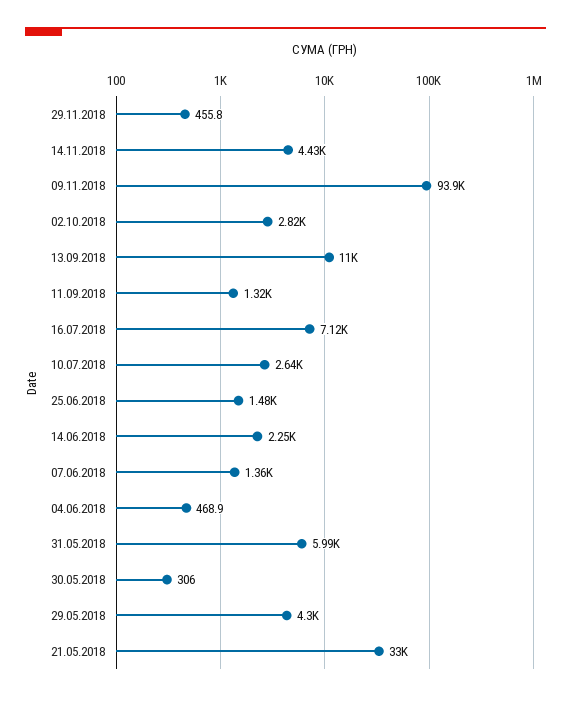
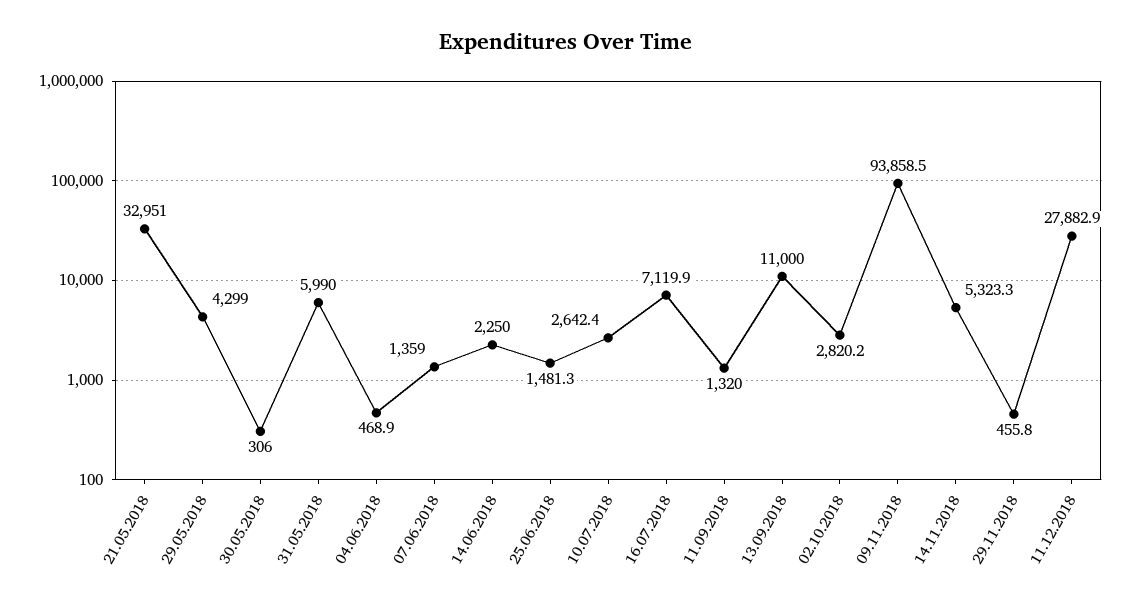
14.11.2018: 4430 -> 5323.3
11.12.2018: none -> 27882.9

